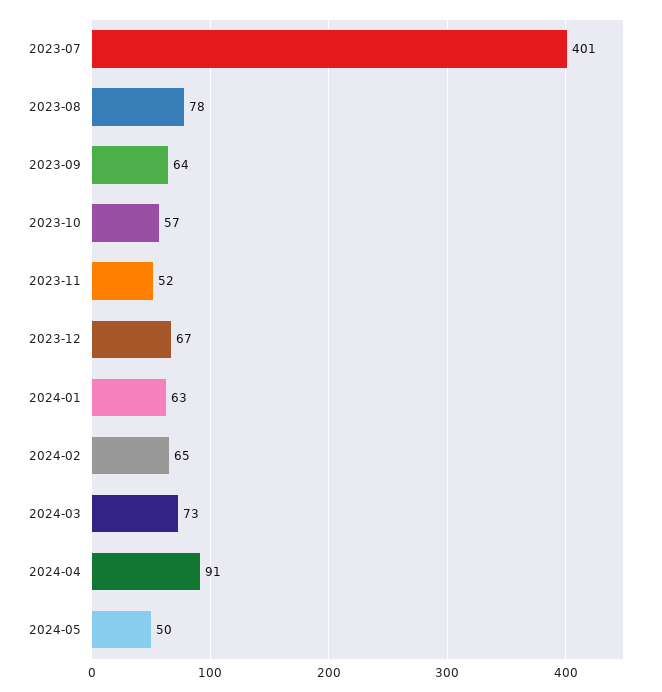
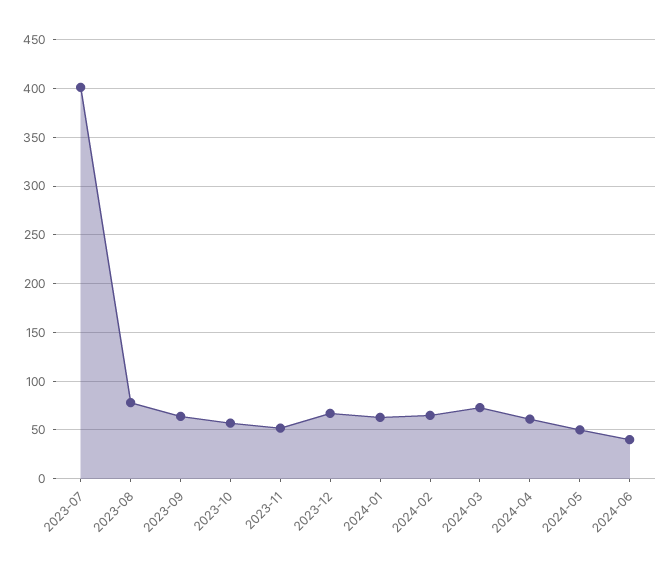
2024-04: 91 -> 60
2024-06: none -> 40

